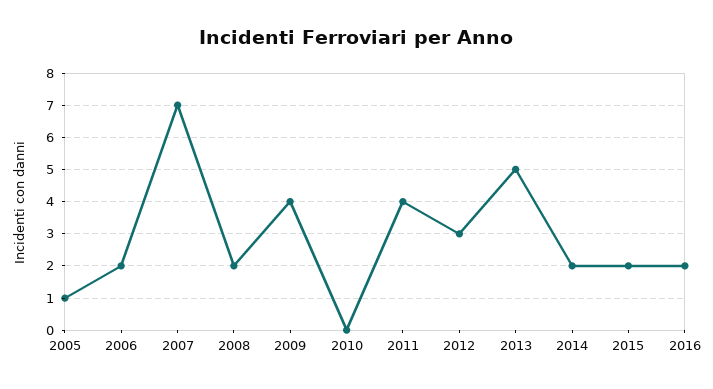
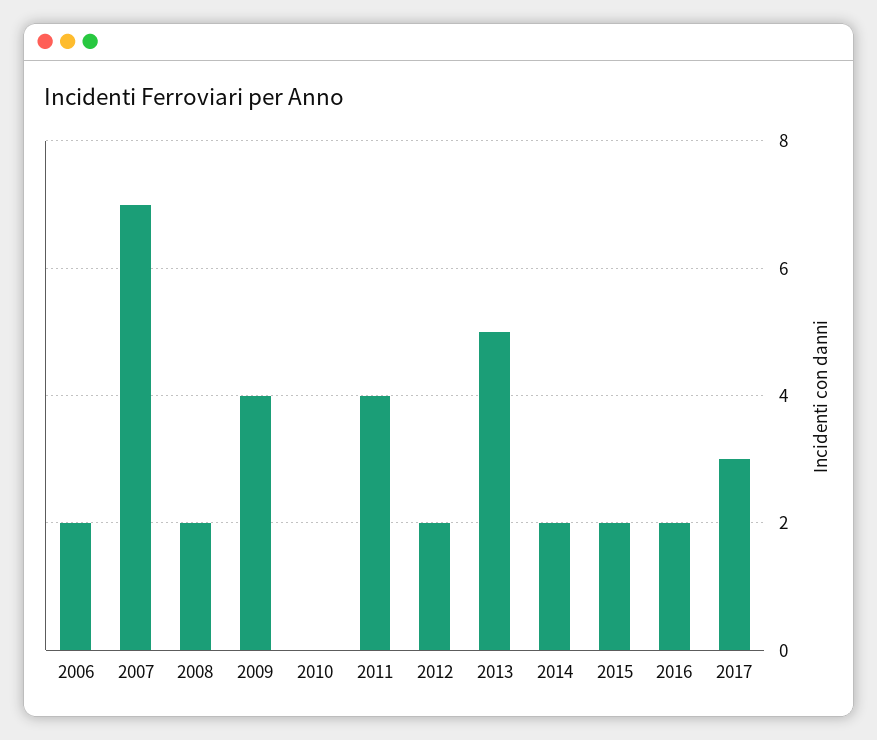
2005: 1 -> none
2012: 3 -> 2
2017: none -> 3

